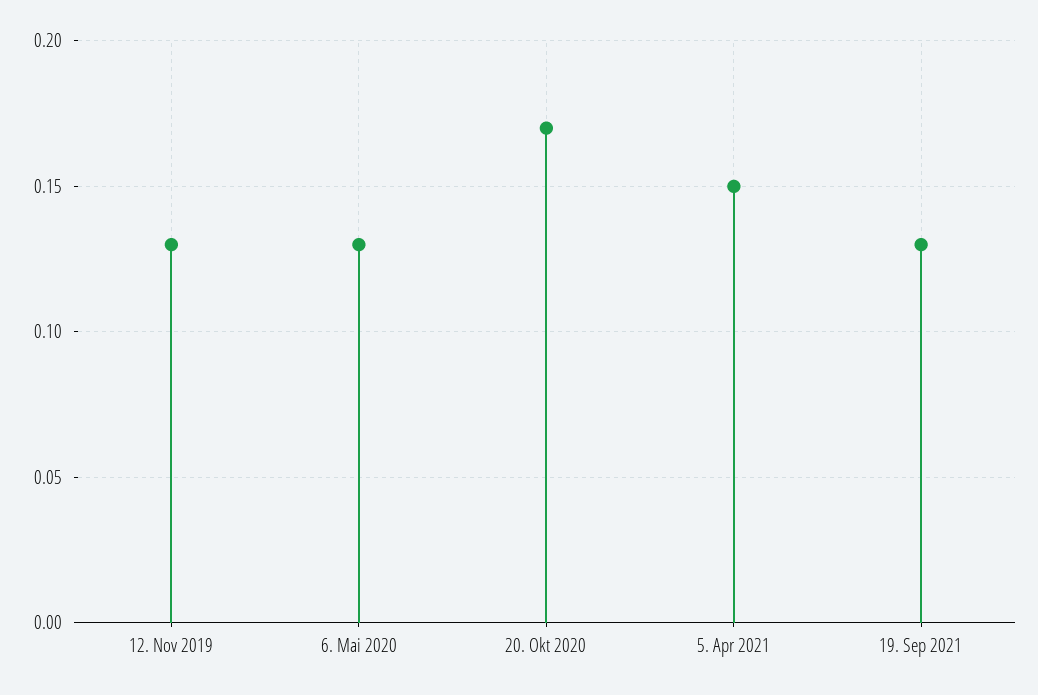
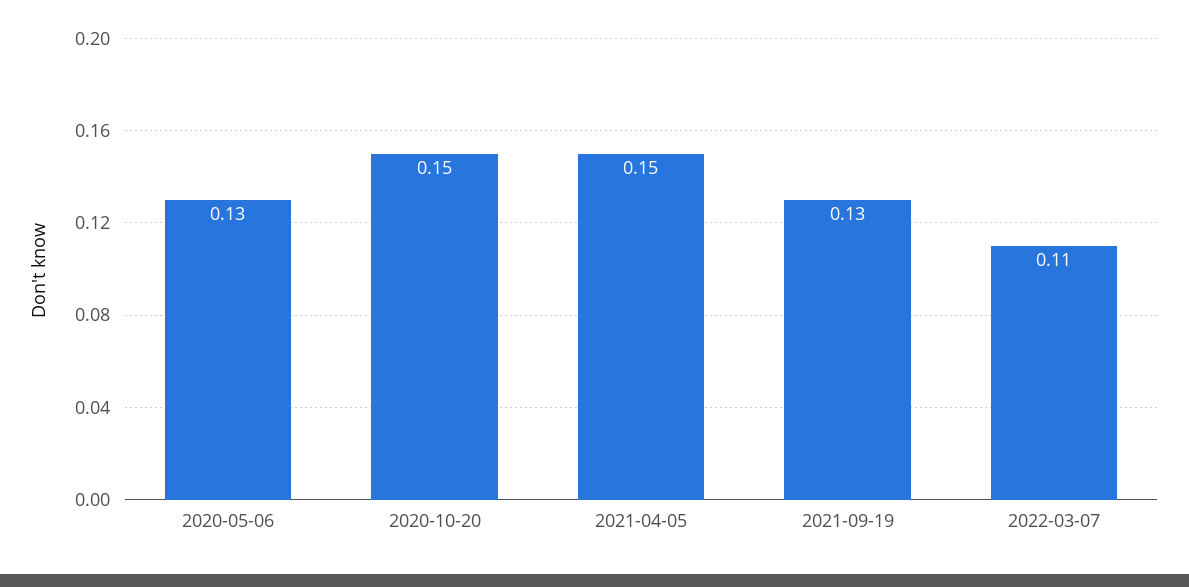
12. Nov 2019: 0.13 -> none
20. Okt 2020: 0.17 -> 0.15
2022-03-07: none -> 0.11

